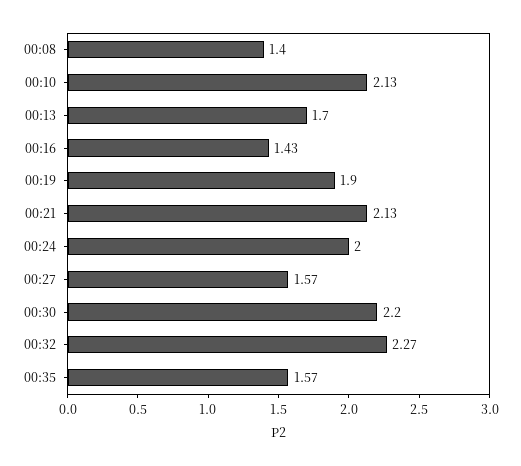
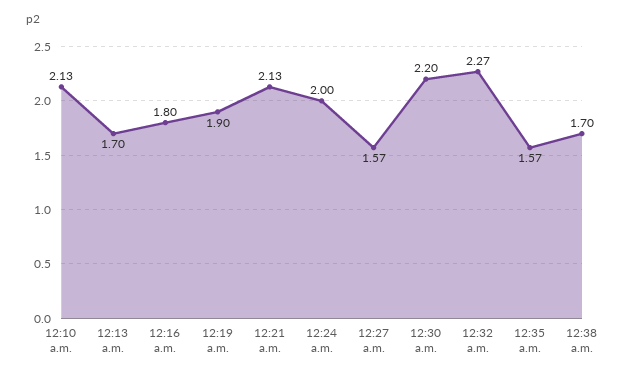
00:08: 1.4 -> none
00:16: 1.43 -> 1.8
12:38 a.m.: none -> 1.7

